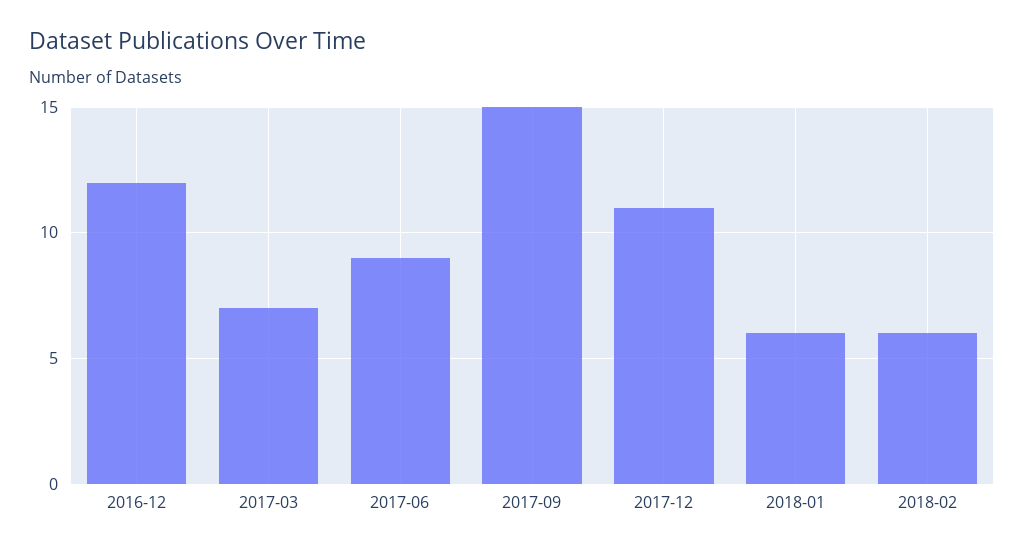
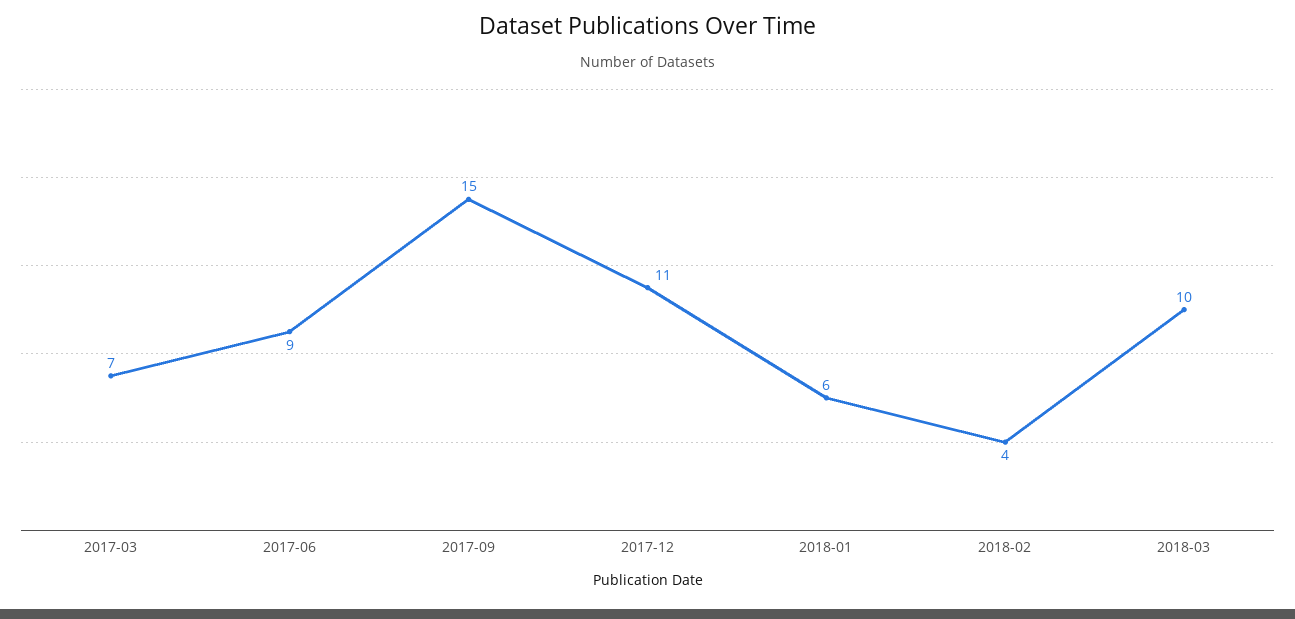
2016-12: 12 -> none
2018-02: 6 -> 4
2018-03: none -> 10

